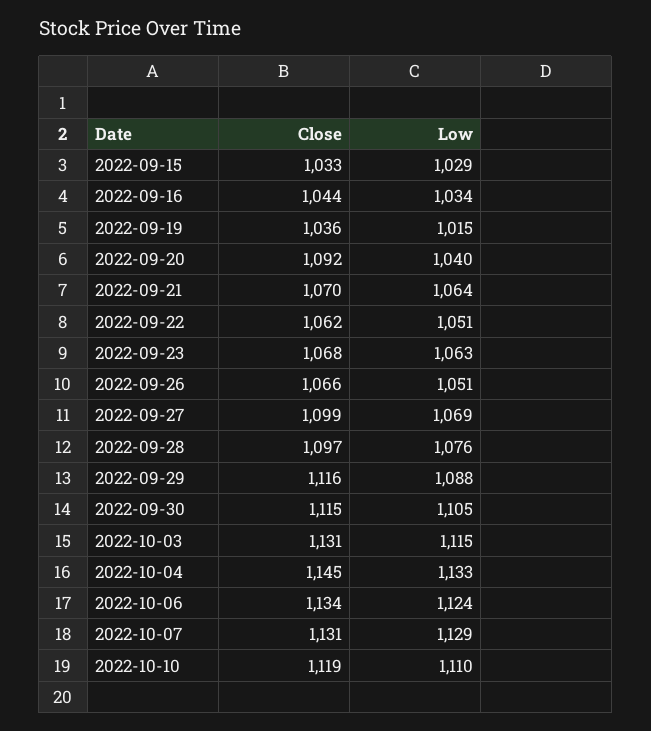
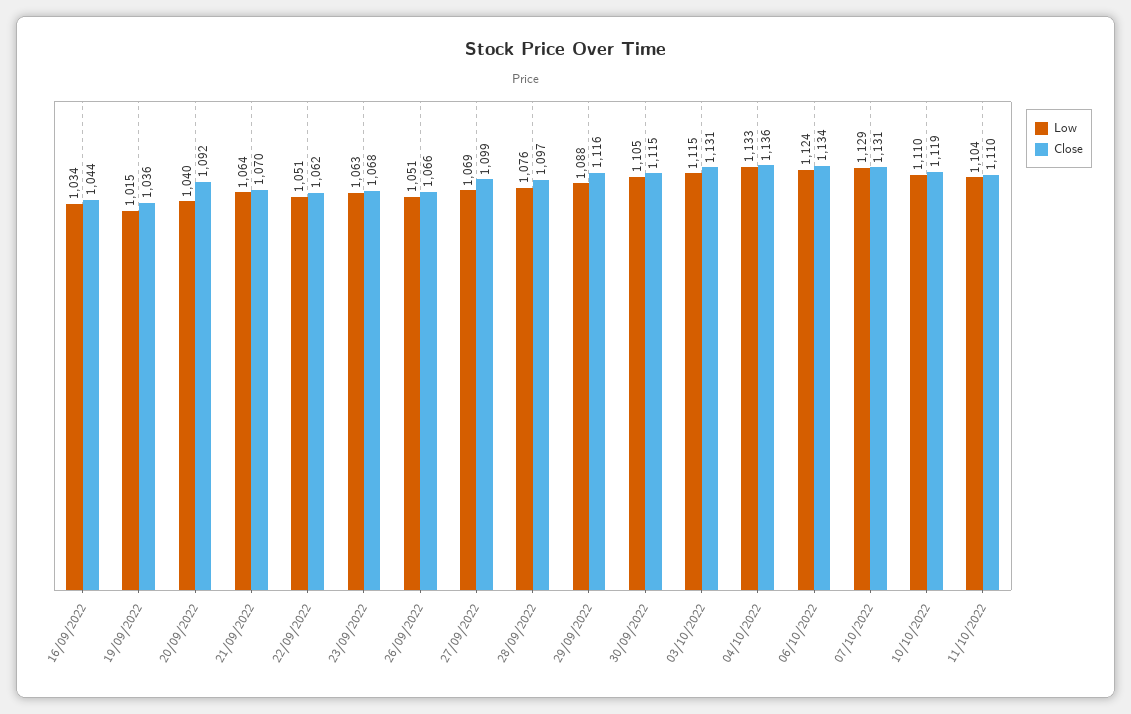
Close, 2022-09-15: 1033 -> none
Low, 2022-09-15: 1029 -> none
Close, 2022-10-04: 1145 -> 1136
Low, 11/10/2022: none -> 1104
Close, 11/10/2022: none -> 1110

